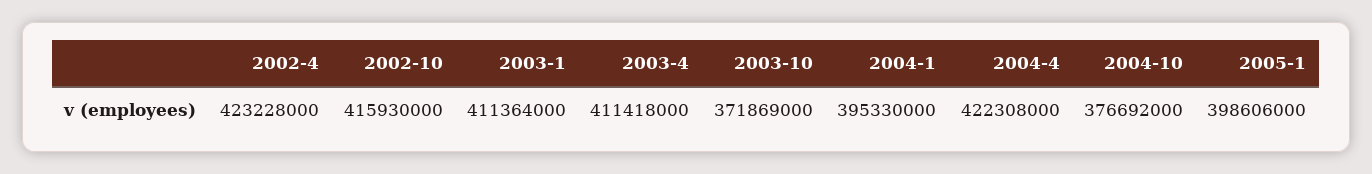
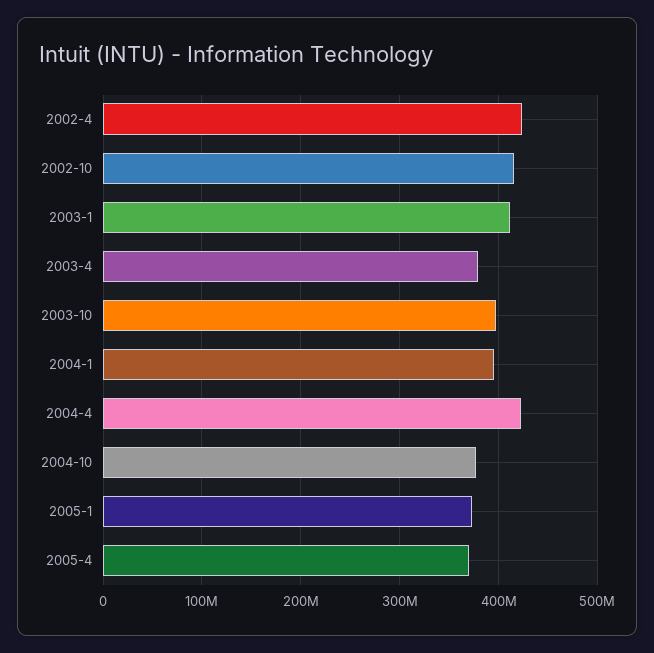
2003-4: 411418000 -> 380000000
2003-10: 371869000 -> 400000000
2005-1: 398606000 -> 370000000
2005-4: none -> 370000000

